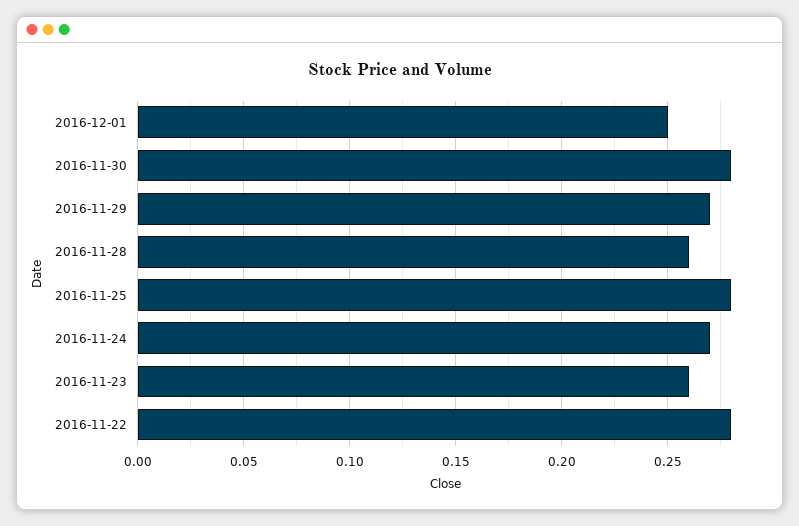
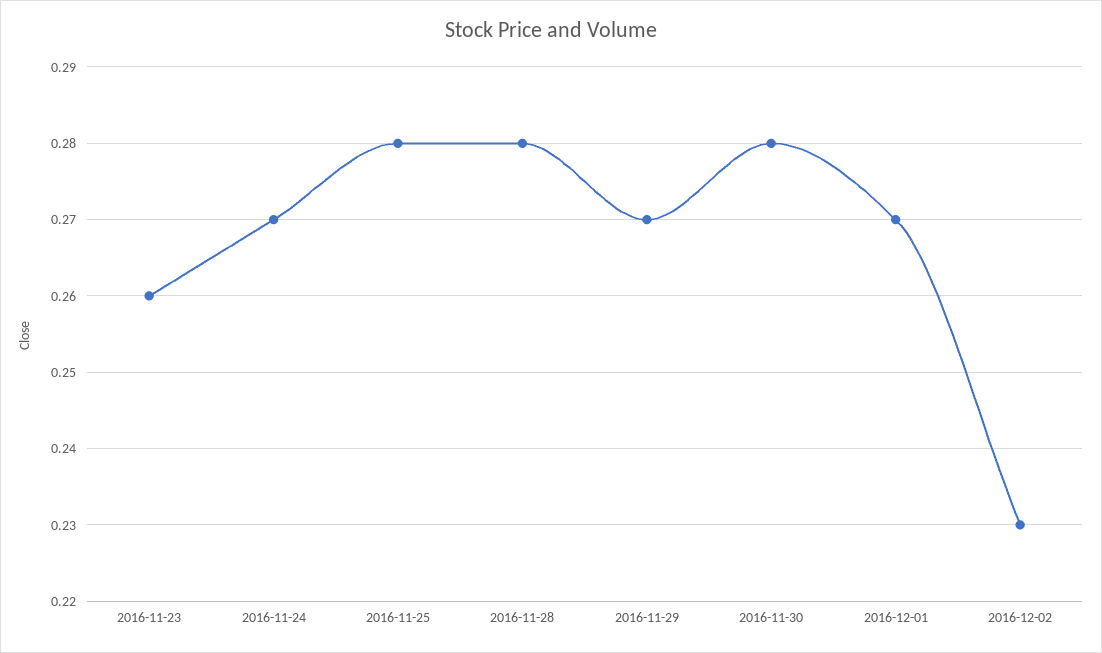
2016-12-01: 0.25 -> 0.27
2016-11-28: 0.26 -> 0.28
2016-11-22: 0.28 -> none
2016-12-02: none -> 0.23

